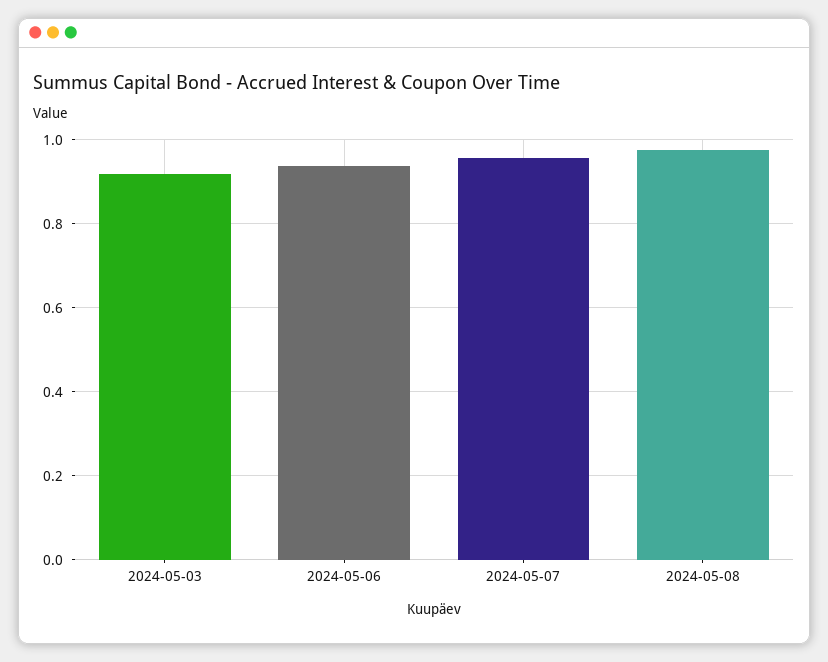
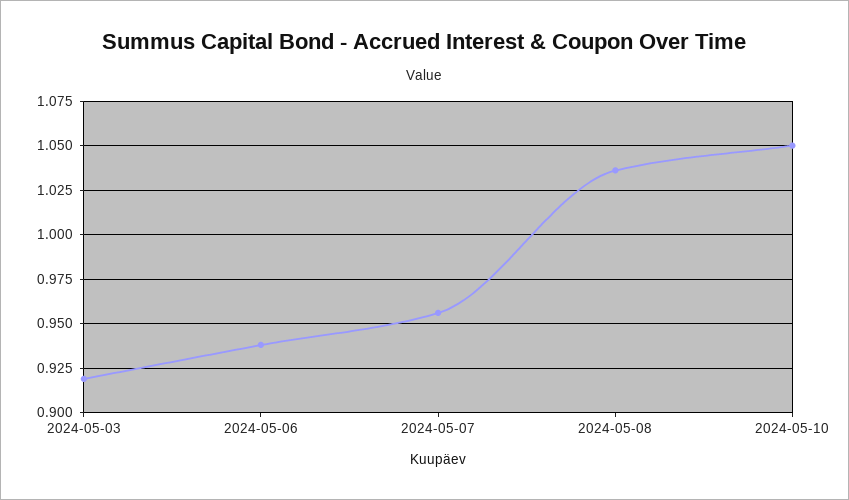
2024-05-08: 0.98 -> 1.035
2024-05-10: none -> 1.05

